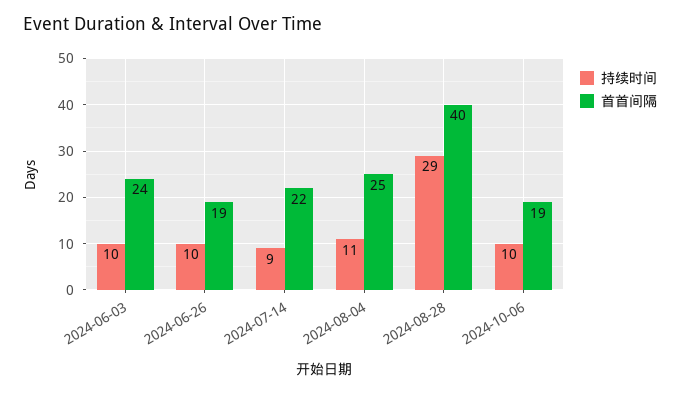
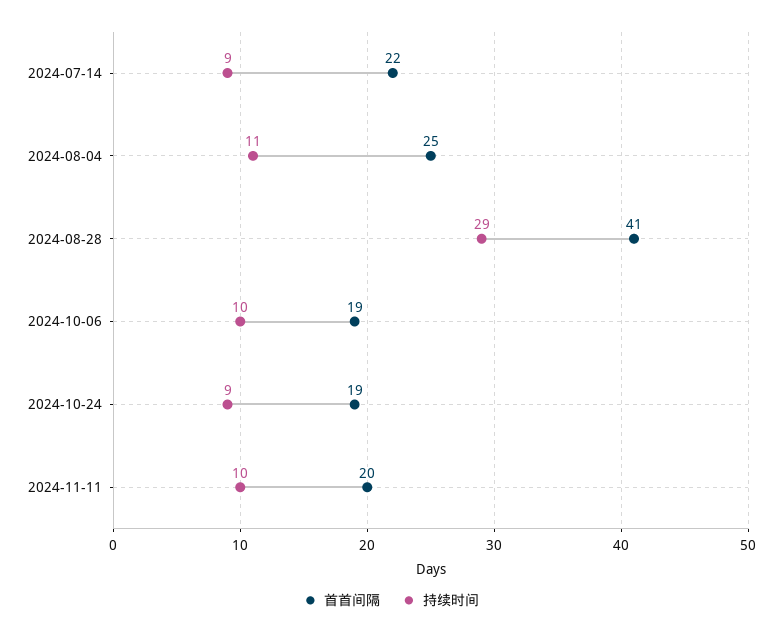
持续时间, 2024-06-03: 10 -> none
首首间隔, 2024-06-03: 24 -> none
持续时间, 2024-06-26: 10 -> none
首首间隔, 2024-06-26: 19 -> none
首首间隔, 2024-08-28: 40 -> 41
首首间隔, 2024-10-24: none -> 19
持续时间, 2024-10-24: none -> 9
首首间隔, 2024-11-11: none -> 20
持续时间, 2024-11-11: none -> 10

